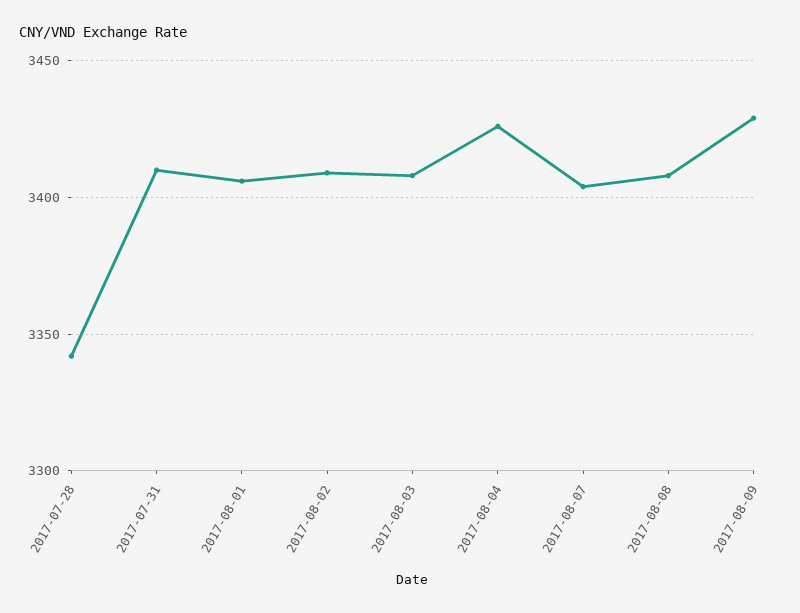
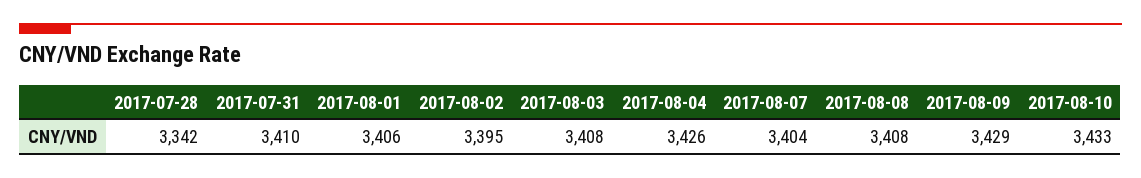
2017-08-02: 3410 -> 3395
2017-08-10: none -> 3433

